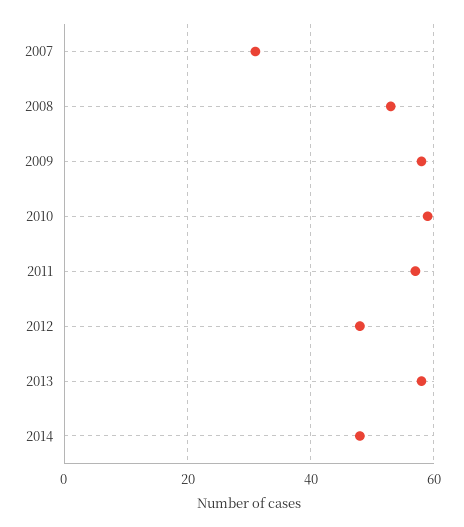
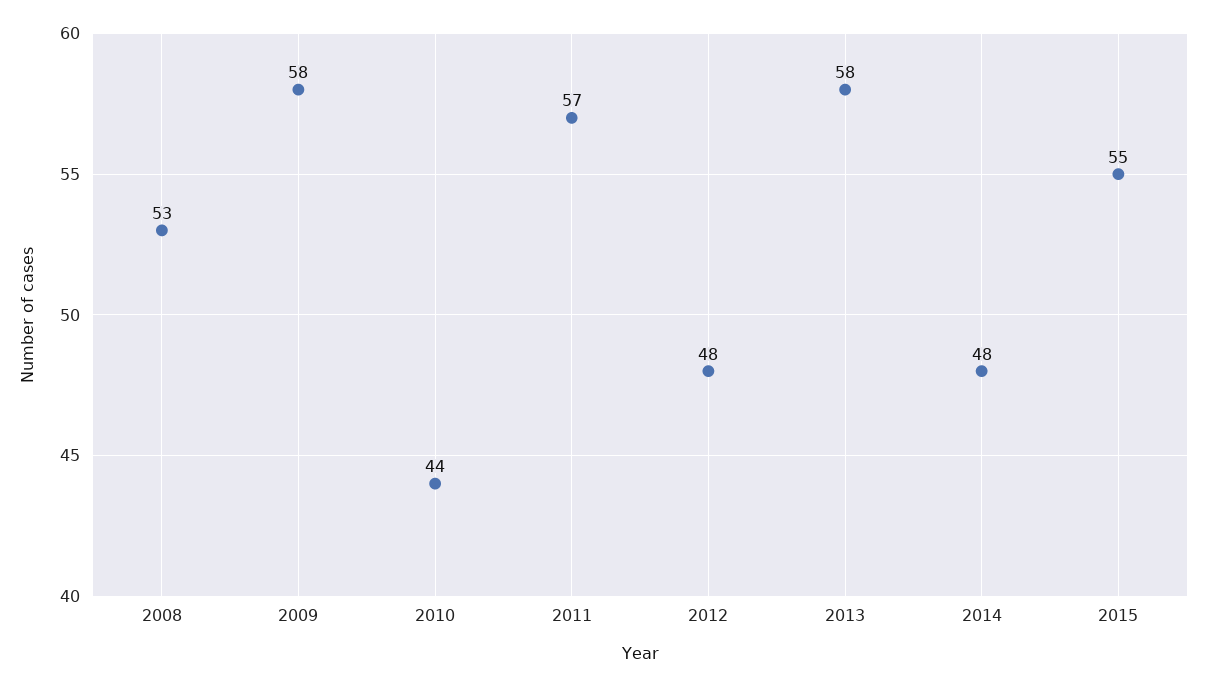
2007: 30 -> none
2010: 60 -> 44
2015: none -> 55

